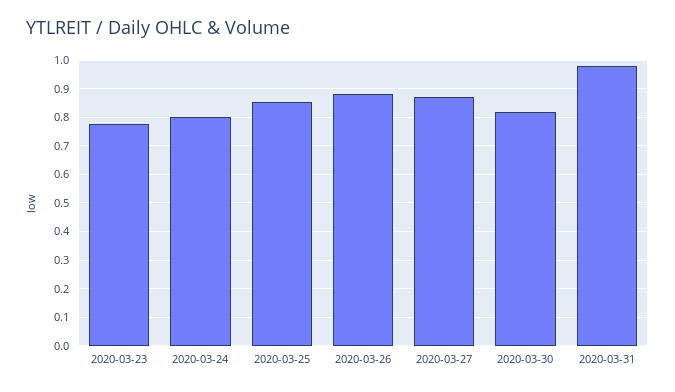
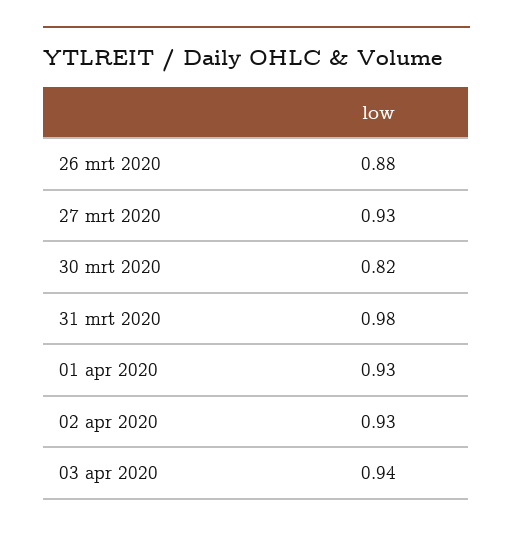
2020-03-23: 0.775 -> none
2020-03-24: 0.8 -> none
2020-03-25: 0.85 -> none
2020-03-27: 0.875 -> 0.93
01 apr 2020: none -> 0.93
02 apr 2020: none -> 0.93
03 apr 2020: none -> 0.94

